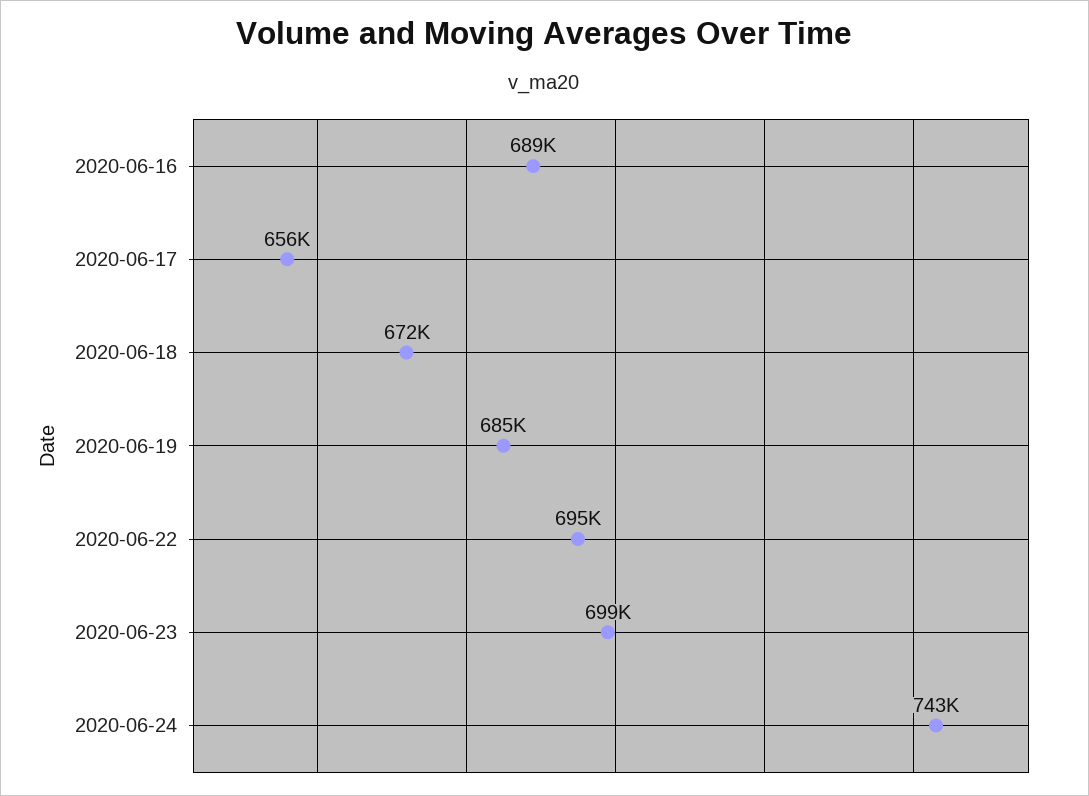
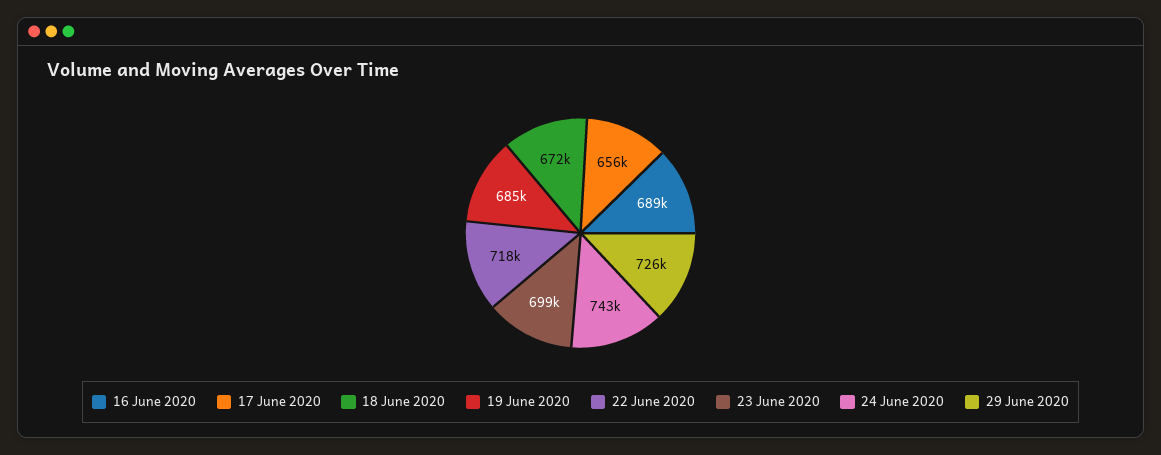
2020-06-22: 695000 -> 718000
29 June 2020: none -> 726000

